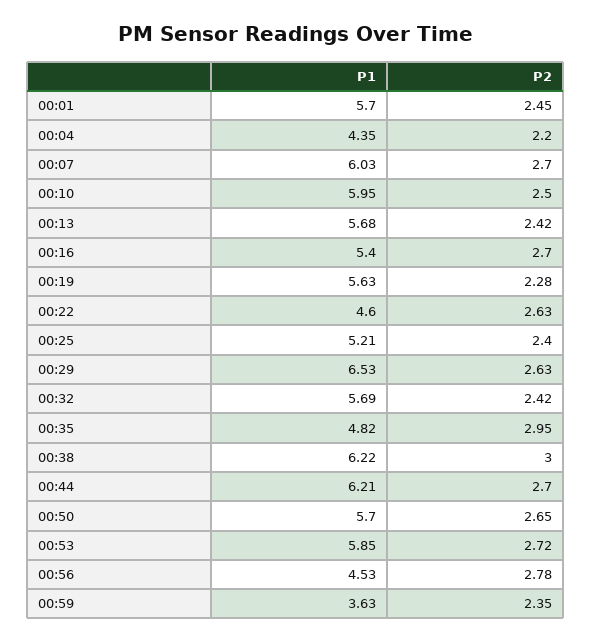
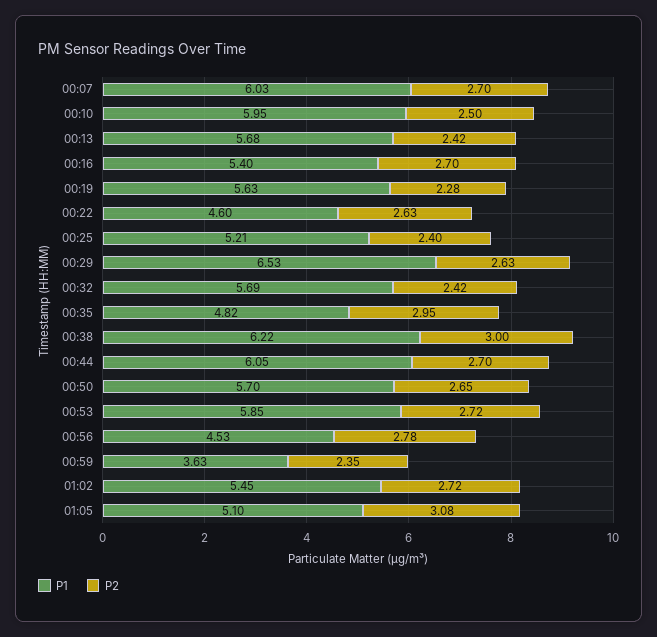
P1, 00:01: 5.7 -> none
P2, 00:01: 2.45 -> none
P1, 00:04: 4.35 -> none
P2, 00:04: 2.2 -> none
P1, 00:44: 6.21 -> 6.05
P1, 01:02: none -> 5.45
P2, 01:02: none -> 2.72
P1, 01:05: none -> 5.1
P2, 01:05: none -> 3.08

